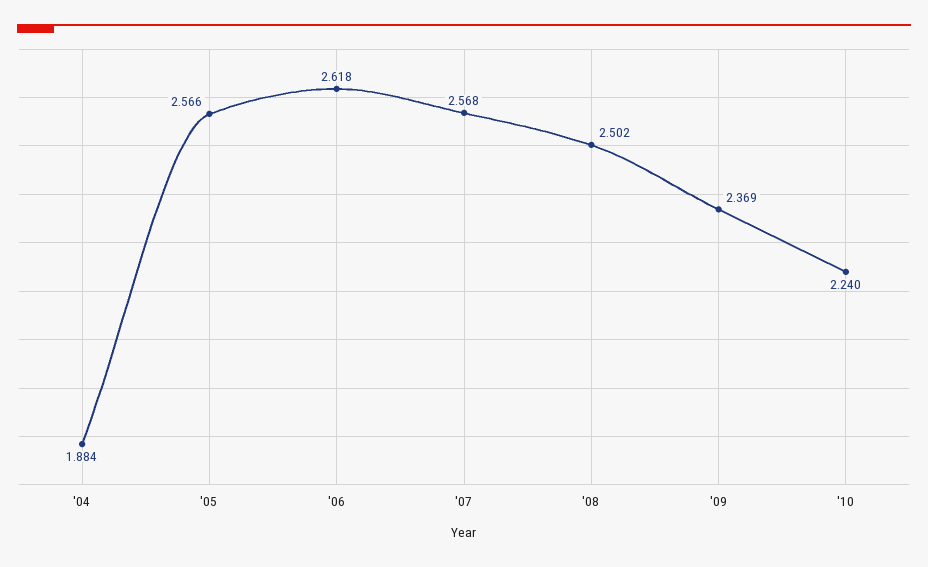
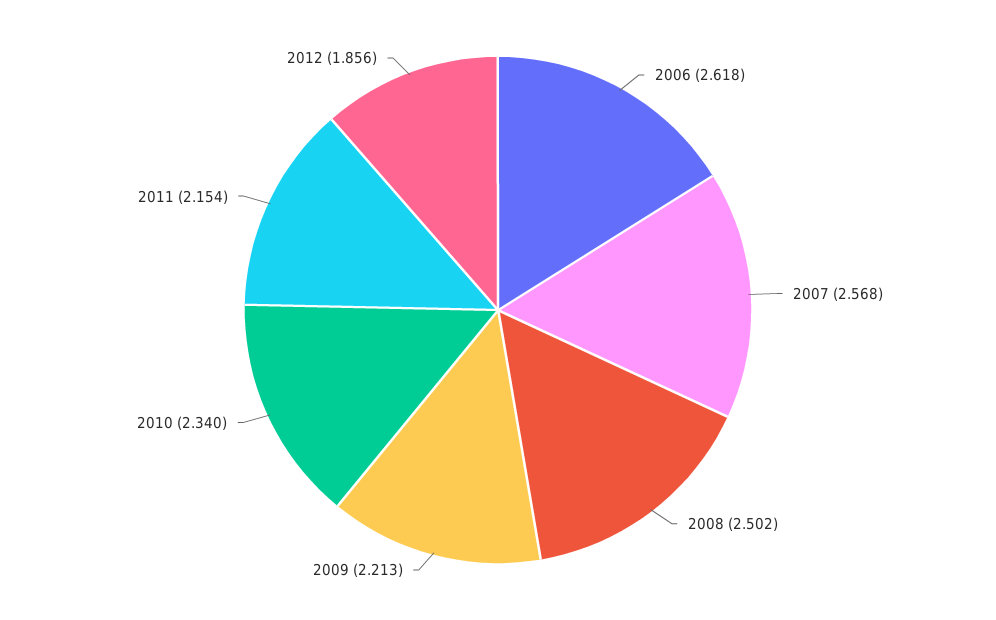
'04: 1.884 -> none
'05: 2.566 -> none
'09: 2.369 -> 2.213
'10: 2.24 -> 2.34
2011: none -> 2.154
2012: none -> 1.856

